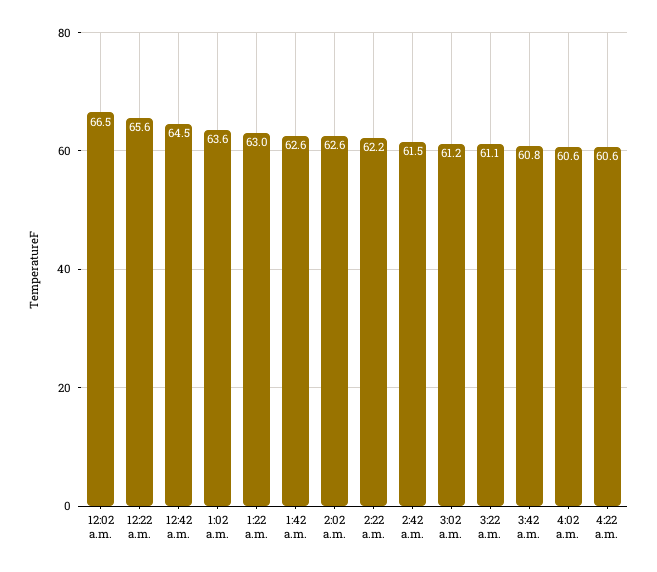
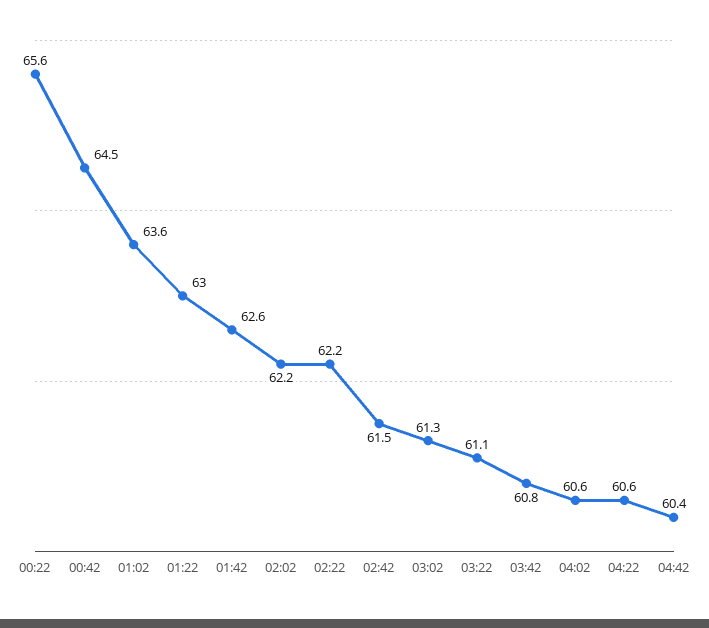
12:02 a.m.: 66.5 -> none
2:02 a.m.: 62.6 -> 62.2
3:02 a.m.: 61.2 -> 61.3
04:42: none -> 60.4

